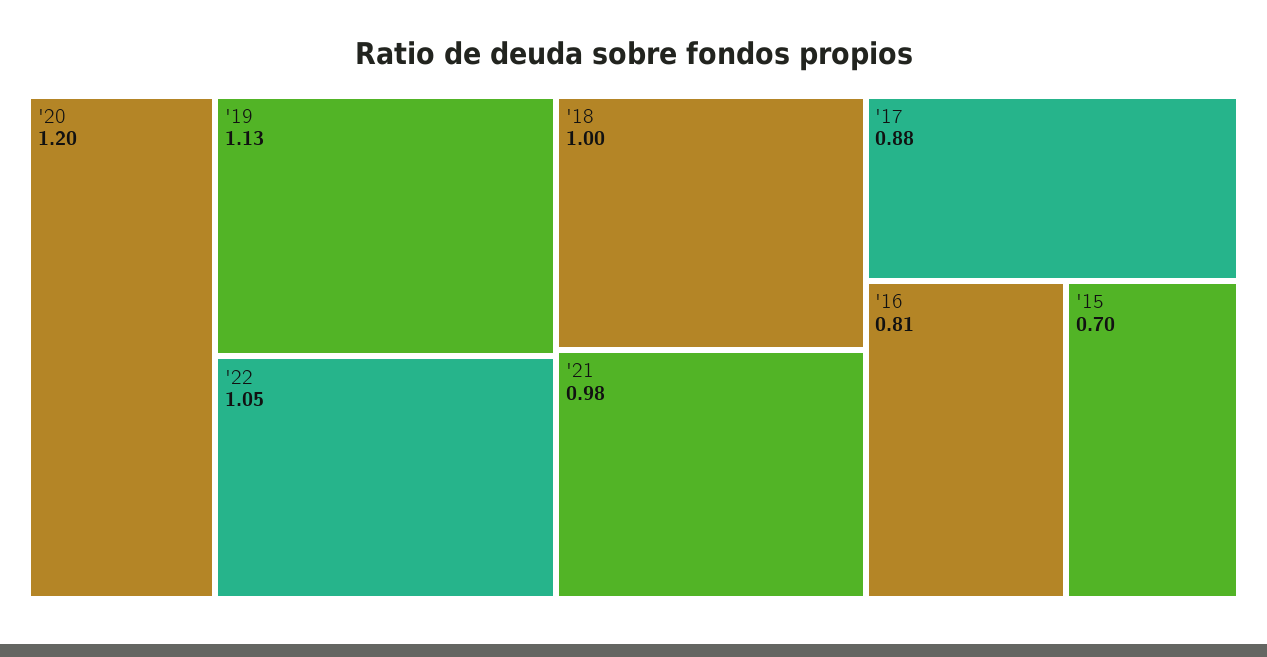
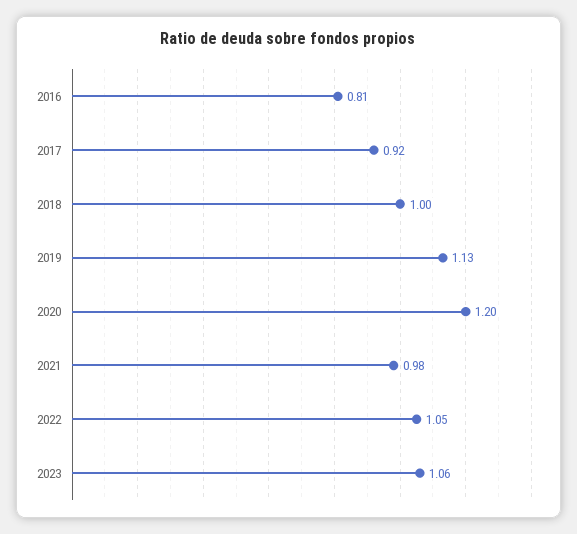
'17: 0.88 -> 0.92
'15: 0.7 -> none
2023: none -> 1.06

